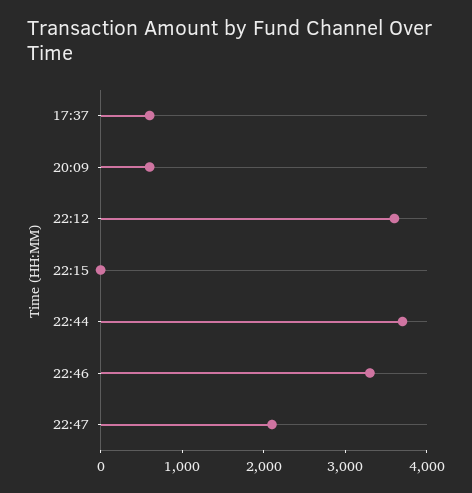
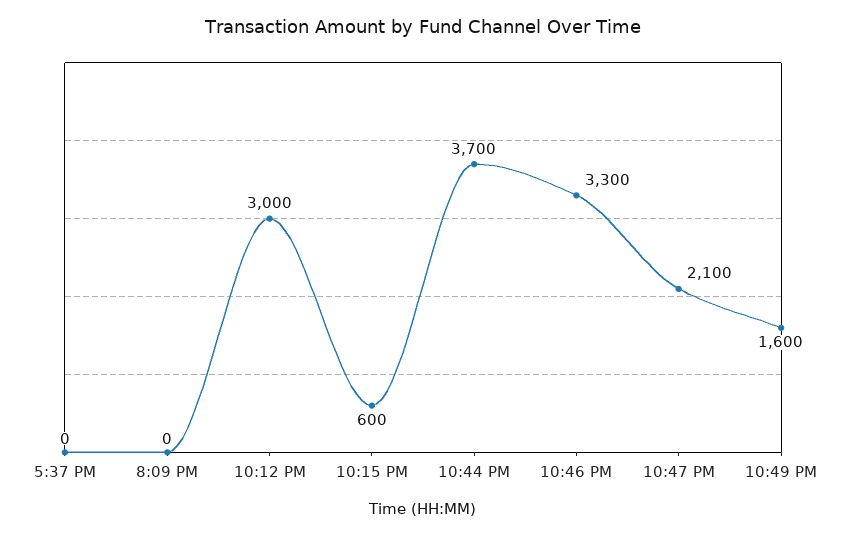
17:37: 600 -> 0
20:09: 600 -> 0
22:12: 3600 -> 3000
22:15: 0 -> 600
10:49 PM: none -> 1600

